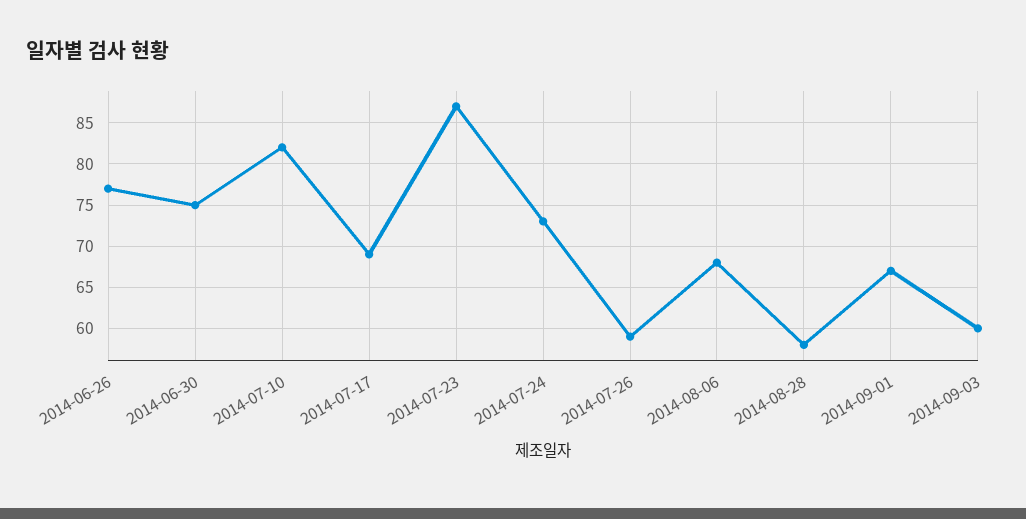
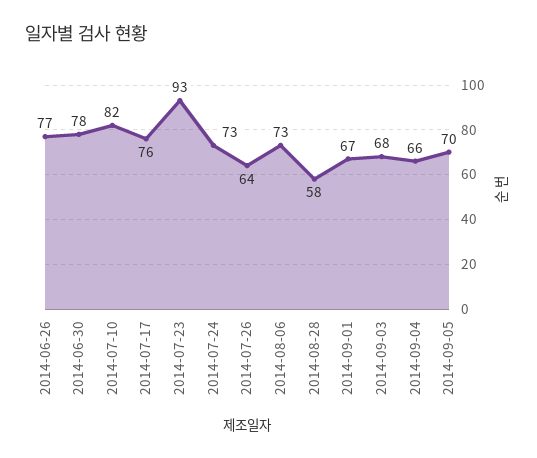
2014-06-30: 75 -> 78
2014-07-17: 69 -> 76
2014-07-23: 87 -> 93
2014-07-26: 59 -> 64
2014-08-06: 68 -> 73
2014-09-03: 60 -> 68
2014-09-04: none -> 66
2014-09-05: none -> 70

